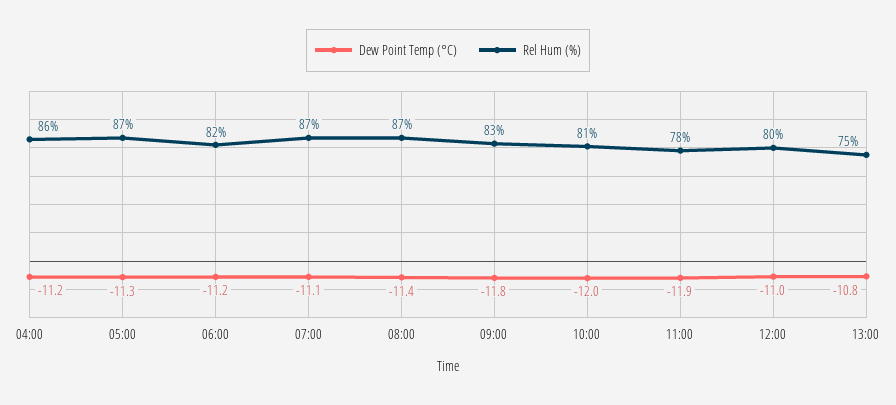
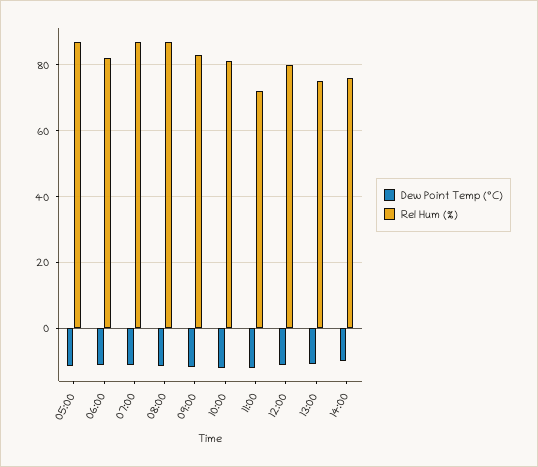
Dew Point Temp (°C), 04:00: -11.2 -> none
Rel Hum (%), 04:00: 86 -> none
Rel Hum (%), 11:00: 78 -> 72
Dew Point Temp (°C), 14:00: none -> -10
Rel Hum (%), 14:00: none -> 76

